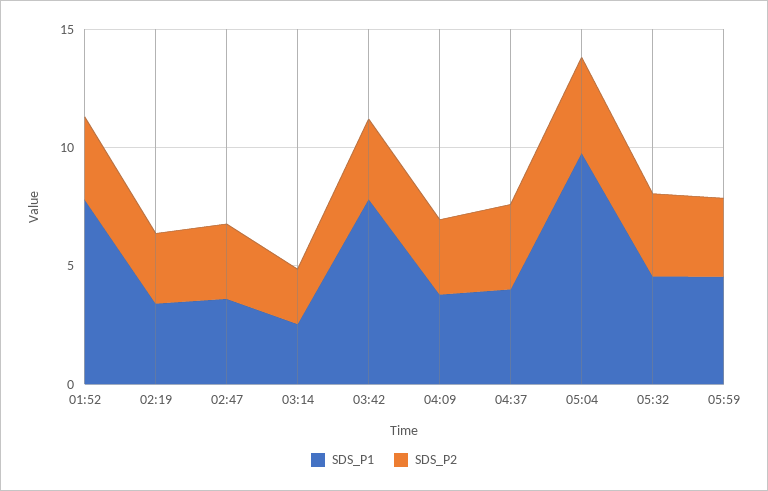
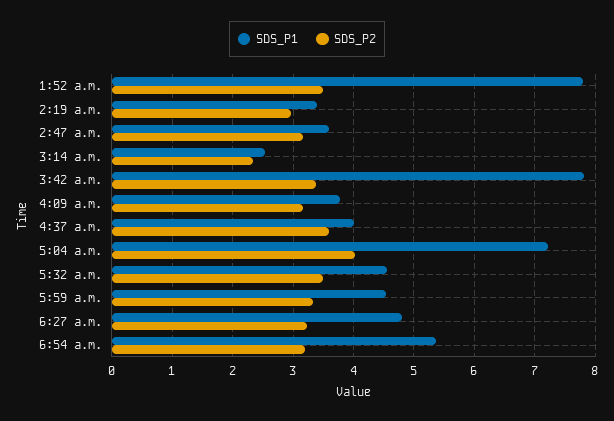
SDS_P1, 05:04: 10 -> 7.2
SDS_P1, 6:27 a.m.: none -> 4.8
SDS_P2, 6:27 a.m.: none -> 3.2
SDS_P1, 6:54 a.m.: none -> 5.4
SDS_P2, 6:54 a.m.: none -> 3.2

